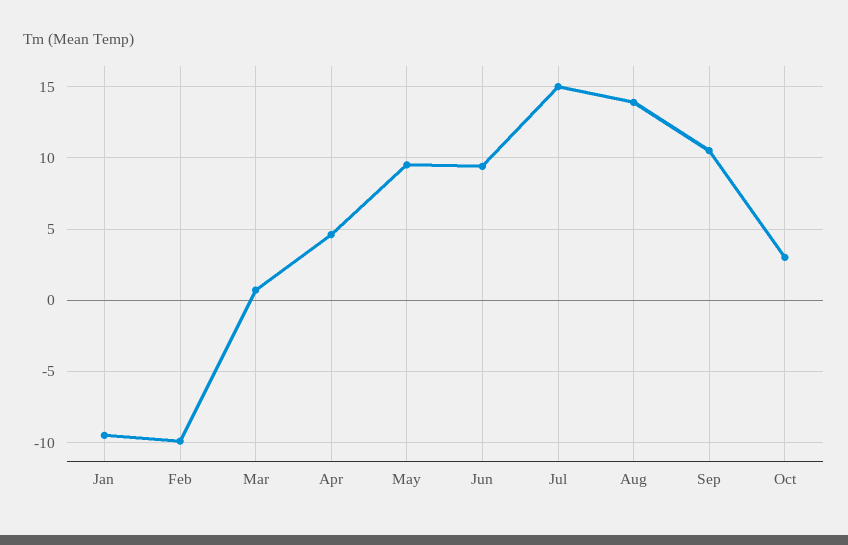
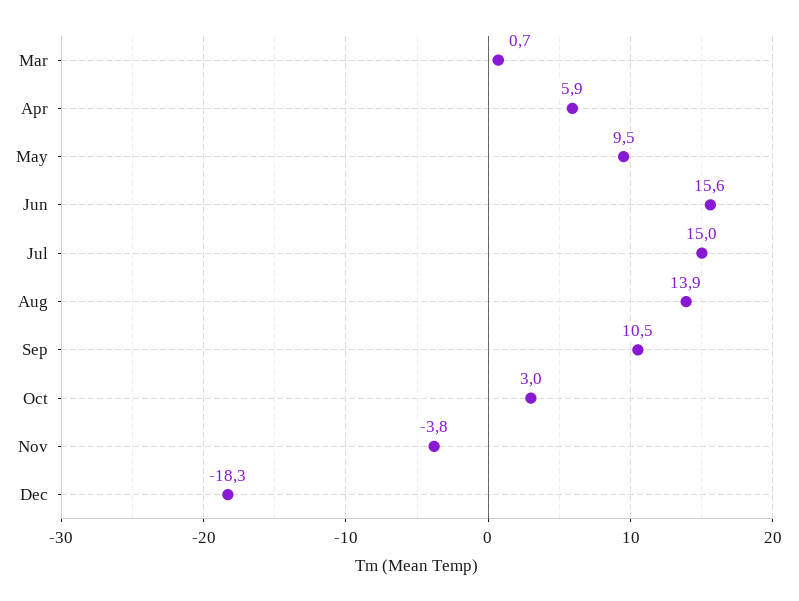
Jan: -9.5 -> none
Feb: -10 -> none
Apr: 4.5 -> 5.9
Jun: 9.5 -> 15.6
Nov: none -> -3.8
Dec: none -> -18.3

